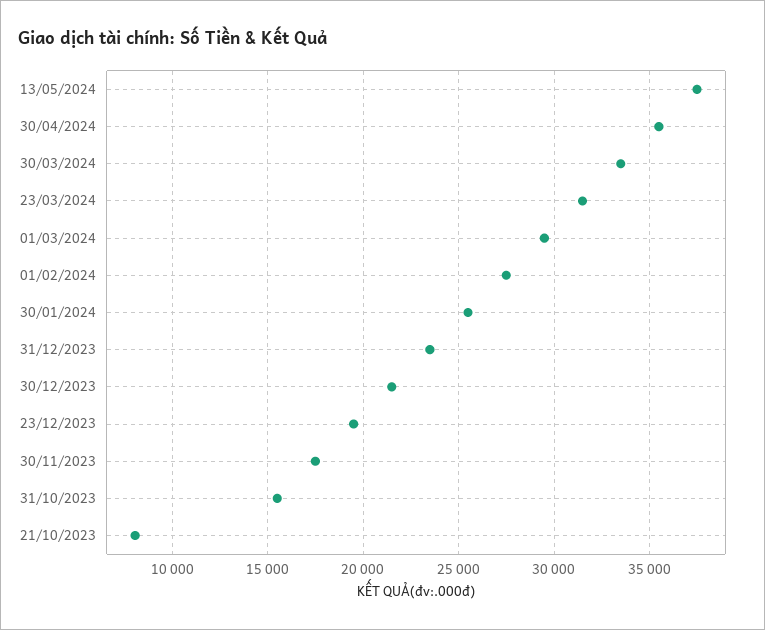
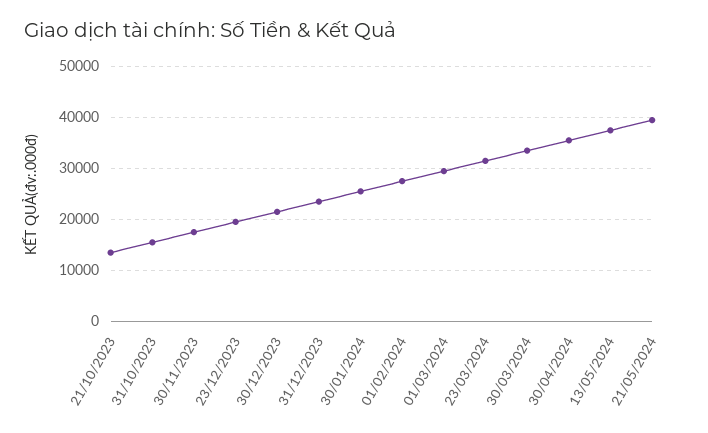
21/10/2023: 8000 -> 14000
21/05/2024: none -> 40000

